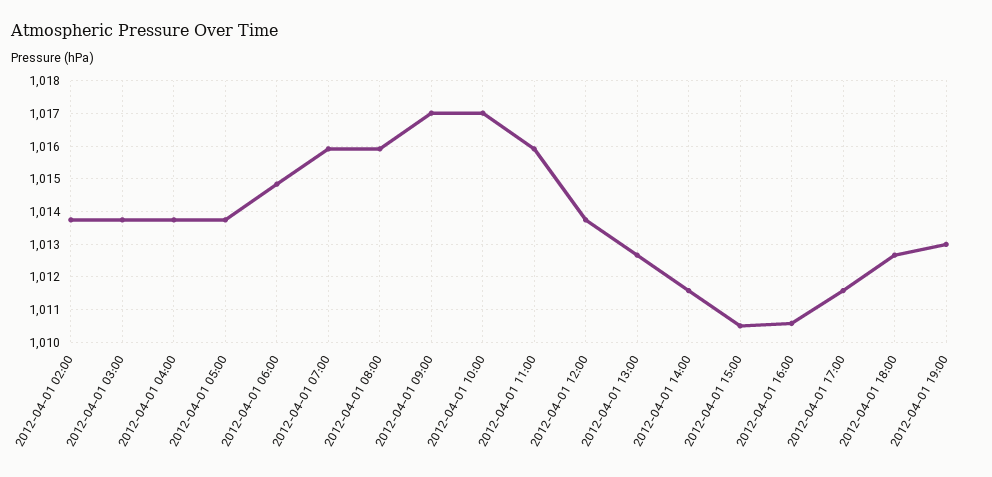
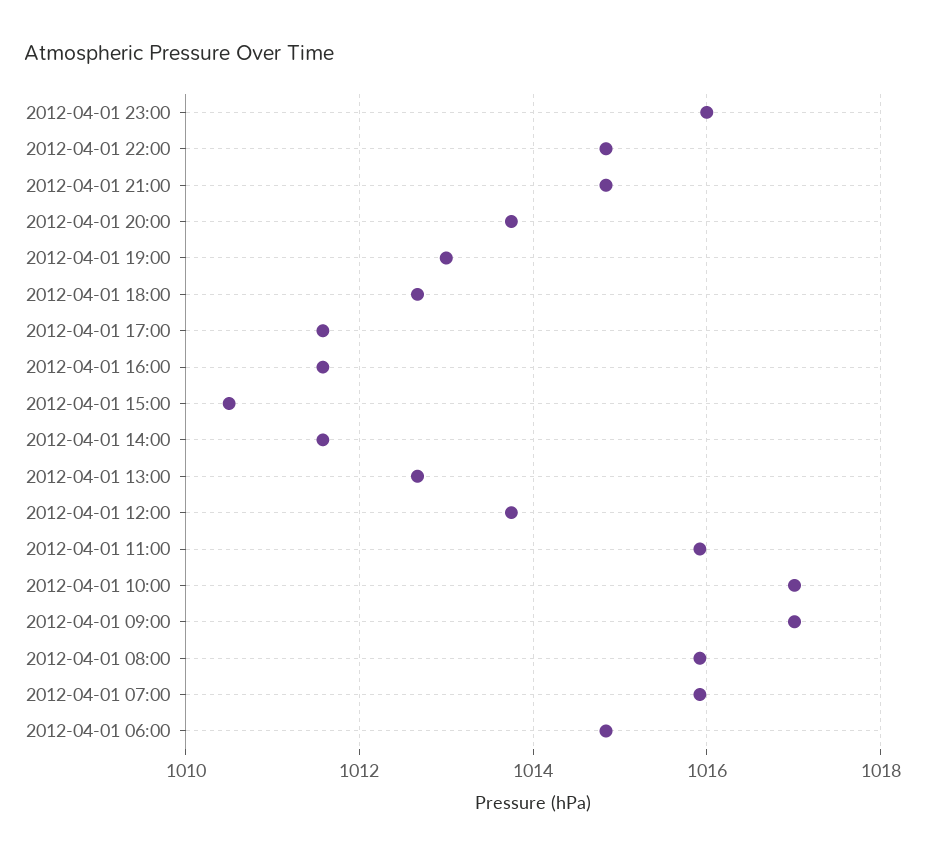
2012-04-01 02:00: 1013.8 -> none
2012-04-01 03:00: 1013.8 -> none
2012-04-01 04:00: 1013.8 -> none
2012-04-01 05:00: 1013.8 -> none
2012-04-01 16:00: 1010.6 -> 1011.6
2012-04-01 23:00: none -> 1016
2012-04-01 22:00: none -> 1014.8
2012-04-01 21:00: none -> 1014.8
2012-04-01 20:00: none -> 1013.8

